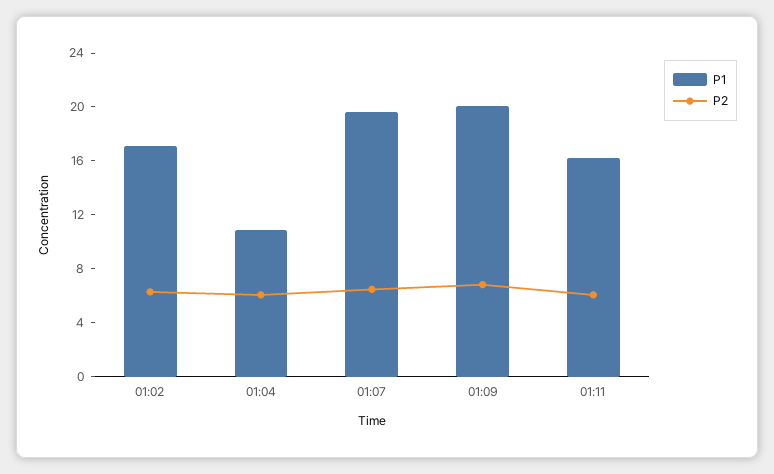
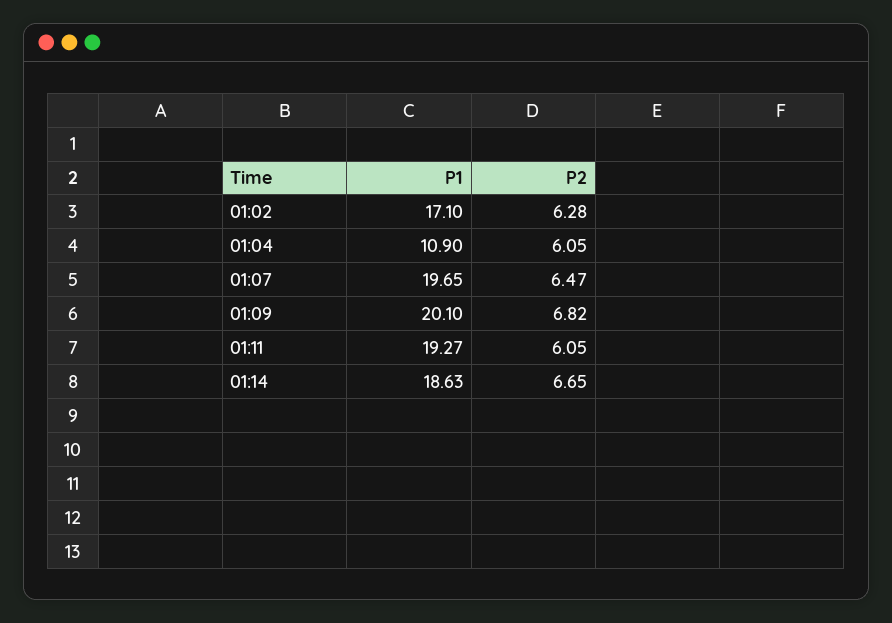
P1, 01:11: 16 -> 19.27
P1, 01:14: none -> 18.63
P2, 01:14: none -> 6.65

